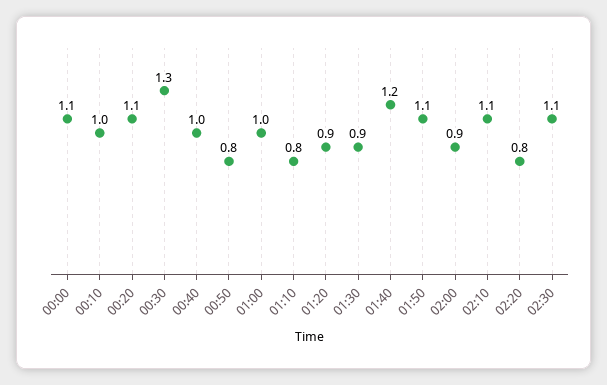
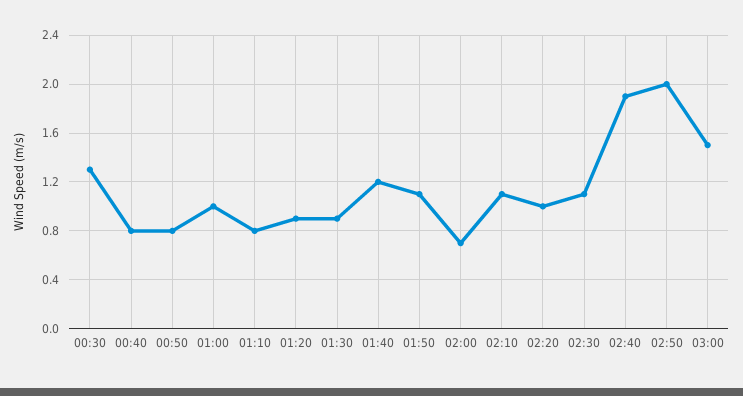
00:00: 1.1 -> none
00:10: 1 -> none
00:20: 1.1 -> none
00:40: 1 -> 0.8
02:00: 0.9 -> 0.7
02:20: 0.8 -> 1
02:40: none -> 1.9
02:50: none -> 2
03:00: none -> 1.5

